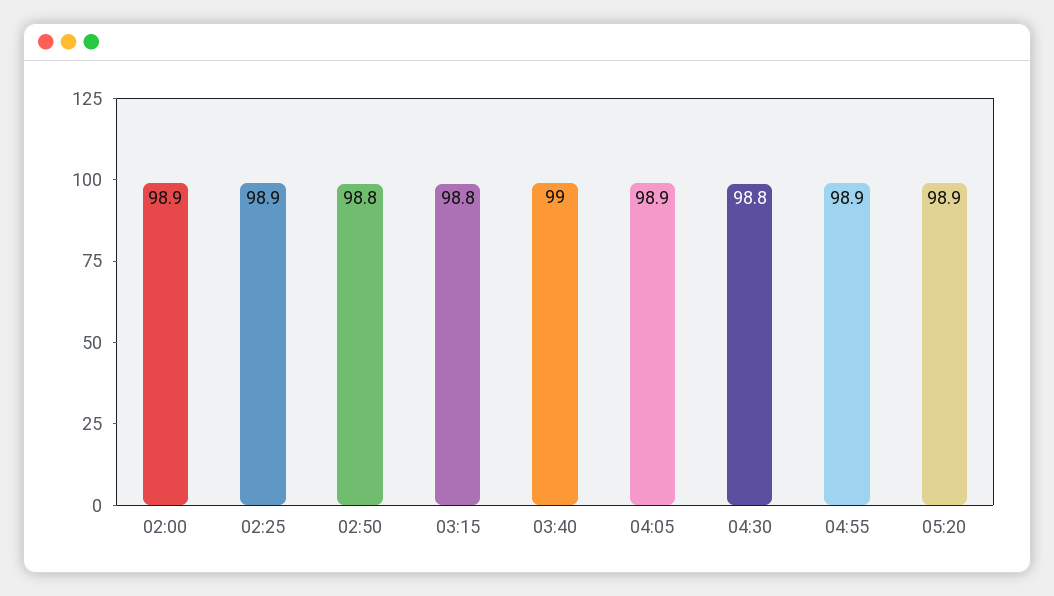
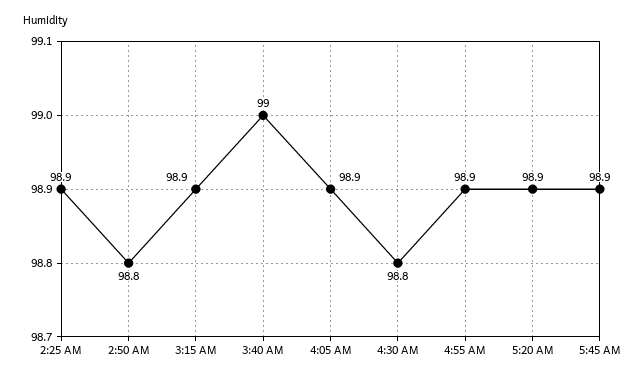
02:00: 98.9 -> none
03:15: 98.8 -> 98.9
5:45 AM: none -> 98.9

